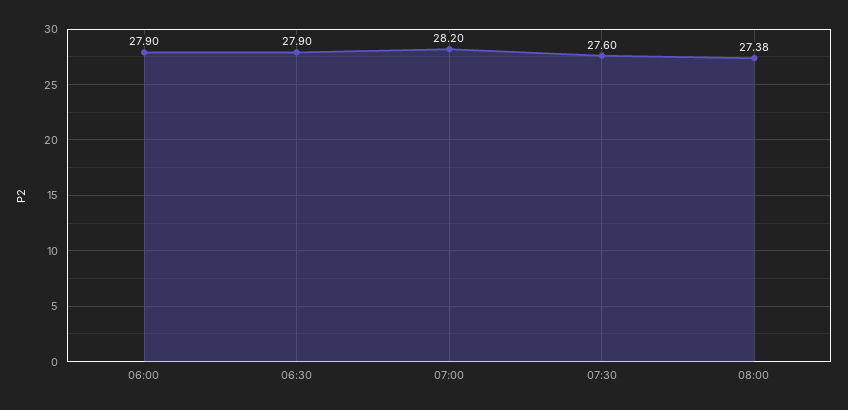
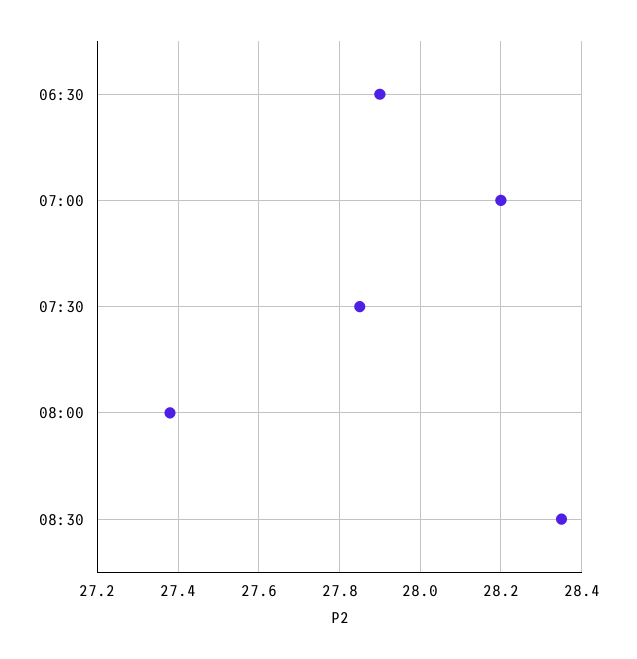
06:00: 27.9 -> none
07:30: 27.6 -> 27.85
08:30: none -> 28.35

